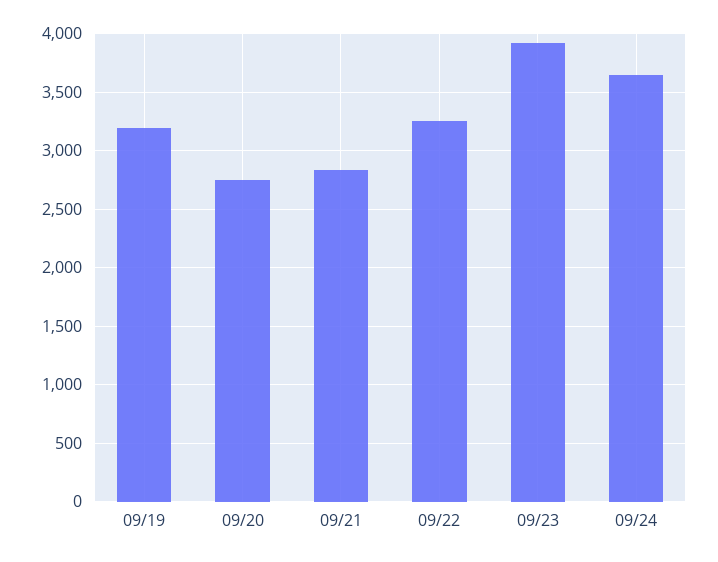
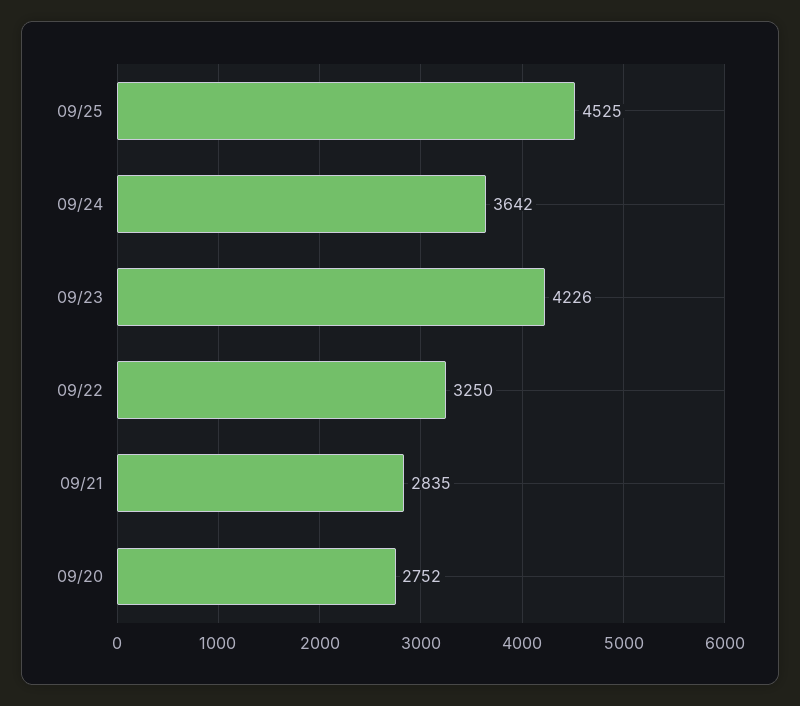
09/19: 3200 -> none
09/23: 3900 -> 4226
09/25: none -> 4525

